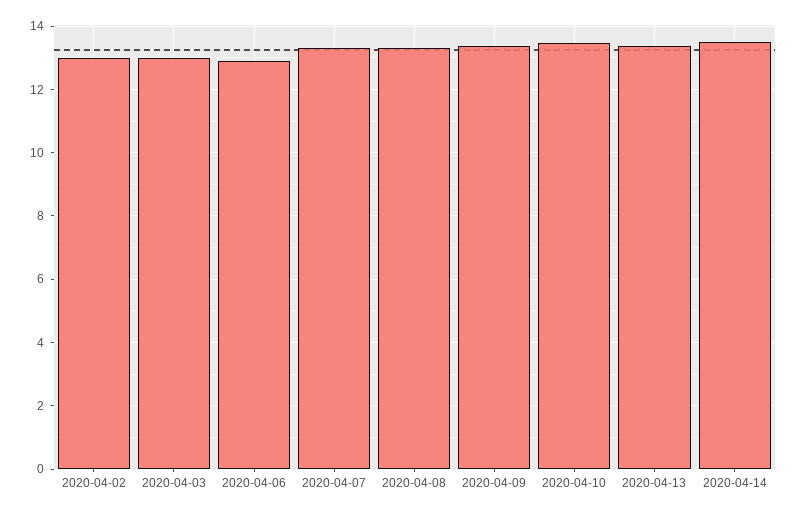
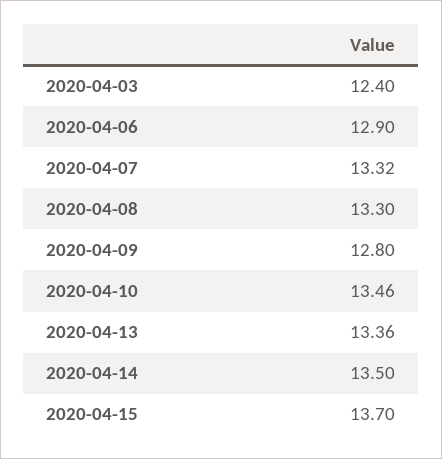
2020-04-02: 13 -> none
2020-04-03: 13 -> 12.4
2020-04-09: 13.4 -> 12.8
2020-04-15: none -> 13.7

